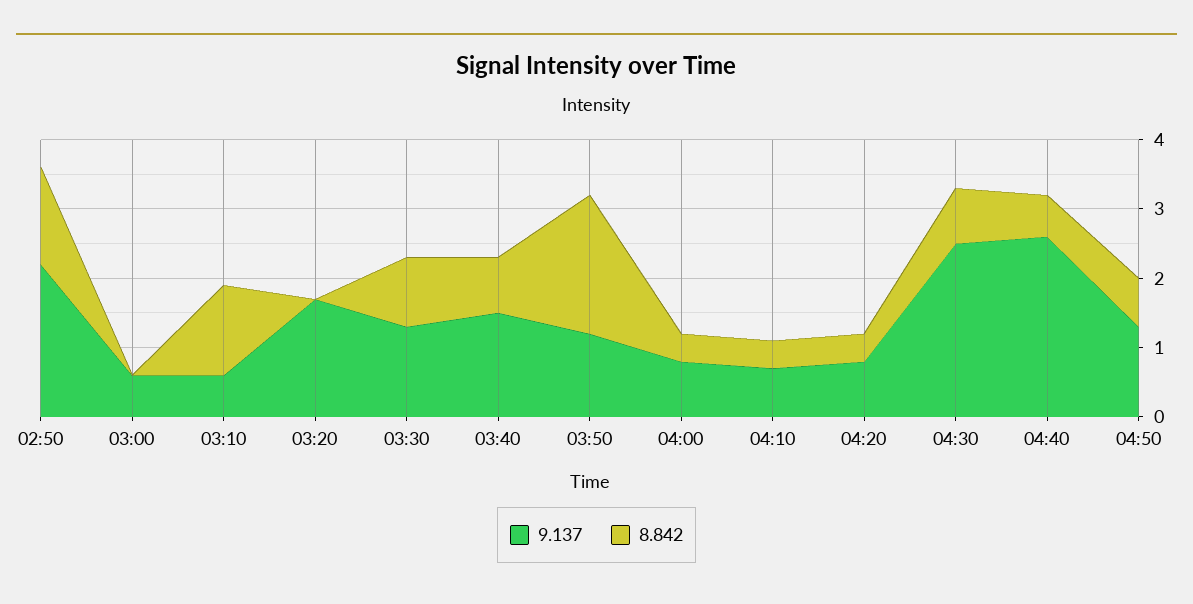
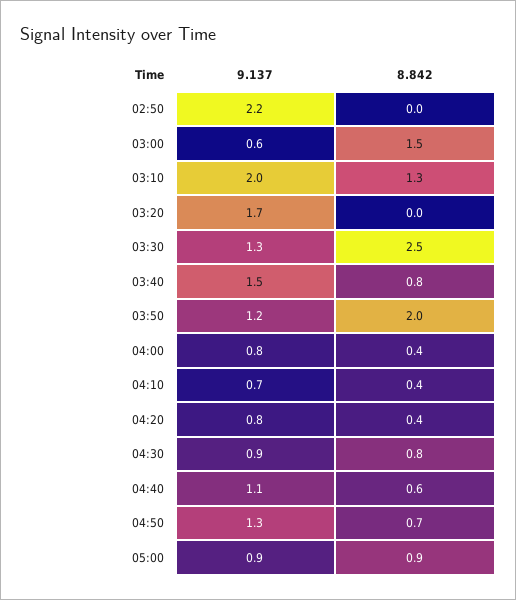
8.842, 02:50: 1.5 -> 0
8.842, 03:00: 0 -> 1.5
9.137, 03:10: 0.5 -> 2
8.842, 03:30: 1 -> 2.5
9.137, 04:30: 2.5 -> 0.9
9.137, 04:40: 2.5 -> 1.1
9.137, 05:00: none -> 0.9
8.842, 05:00: none -> 0.9

